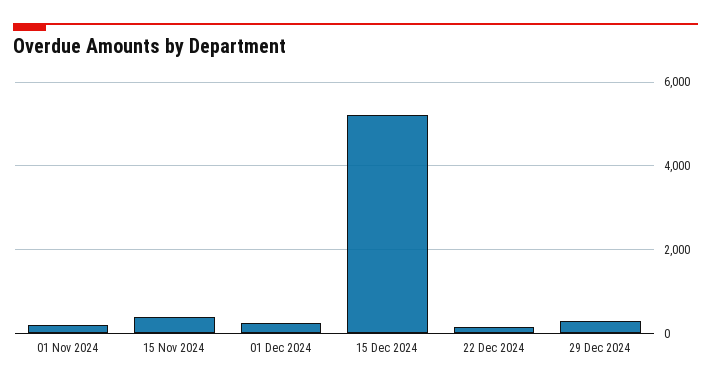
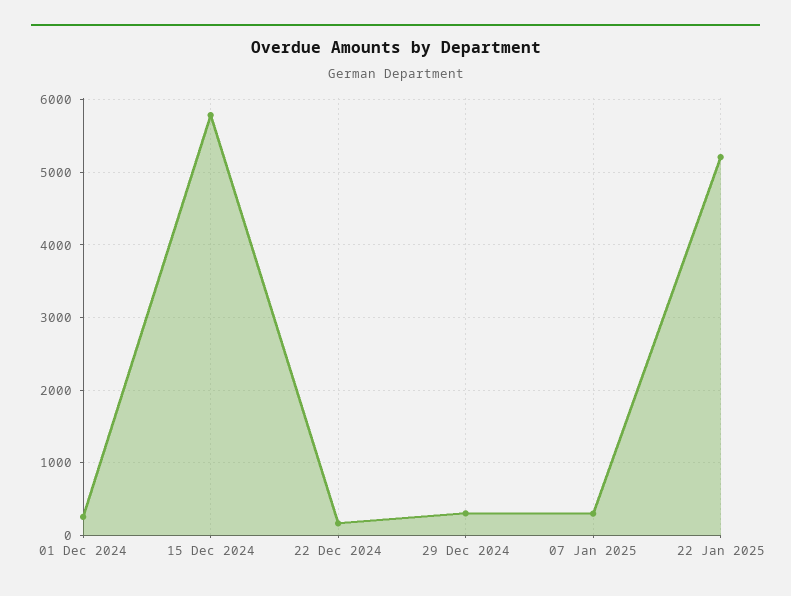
01 Nov 2024: 200 -> none
15 Nov 2024: 400 -> none
15 Dec 2024: 5200 -> 5800
07 Jan 2025: none -> 300
22 Jan 2025: none -> 5200

